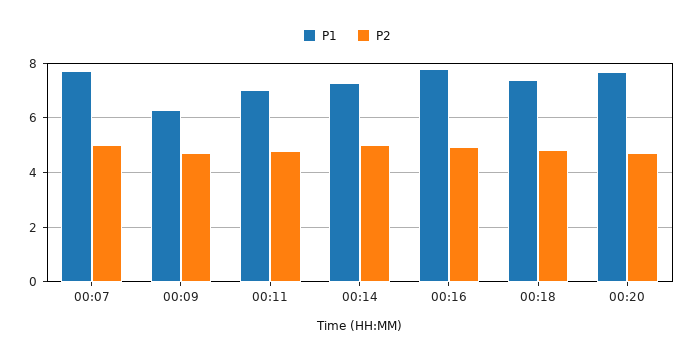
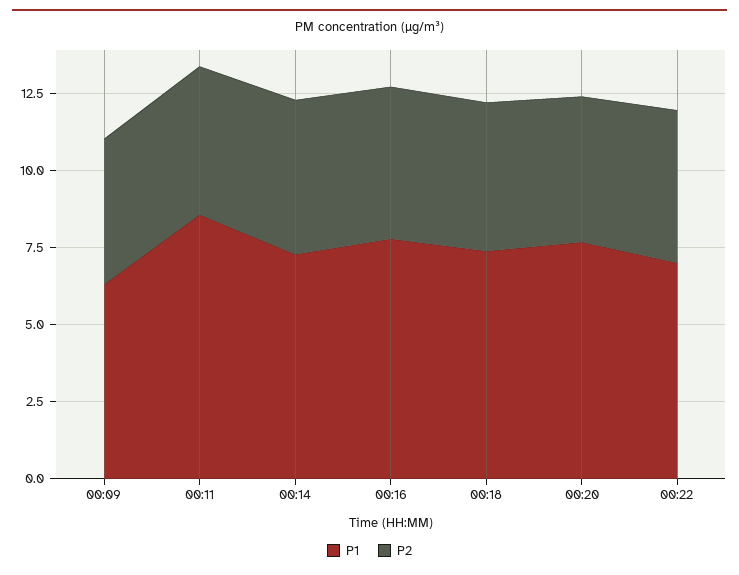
P1, 00:07: 7.75 -> none
P2, 00:07: 5 -> none
P1, 00:11: 7 -> 8.5
P1, 00:22: none -> 7
P2, 00:22: none -> 5

